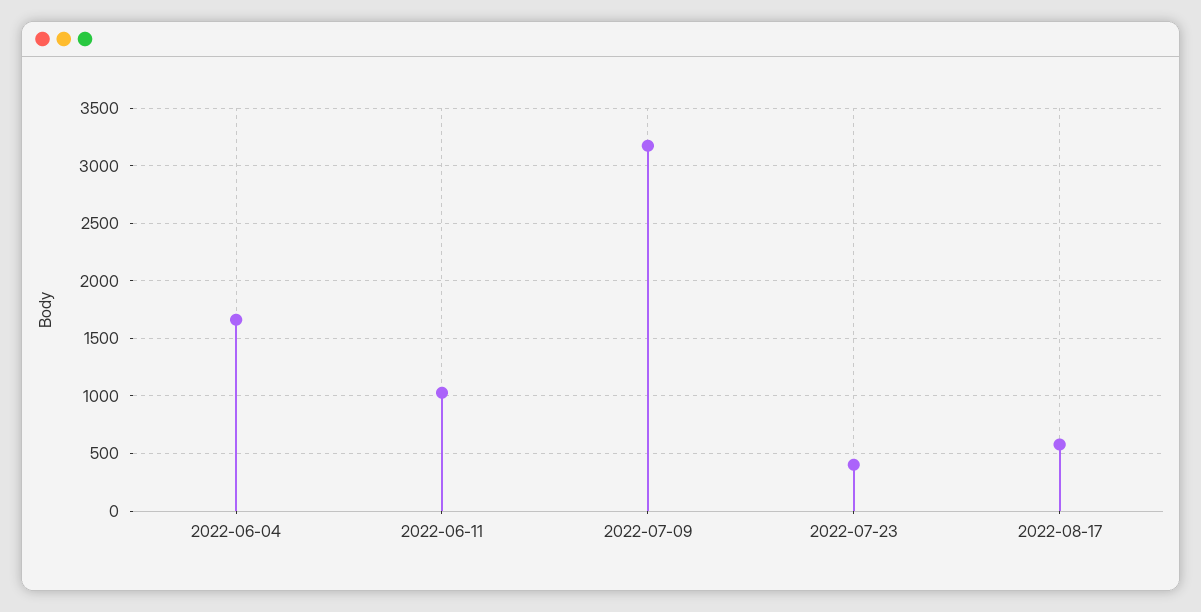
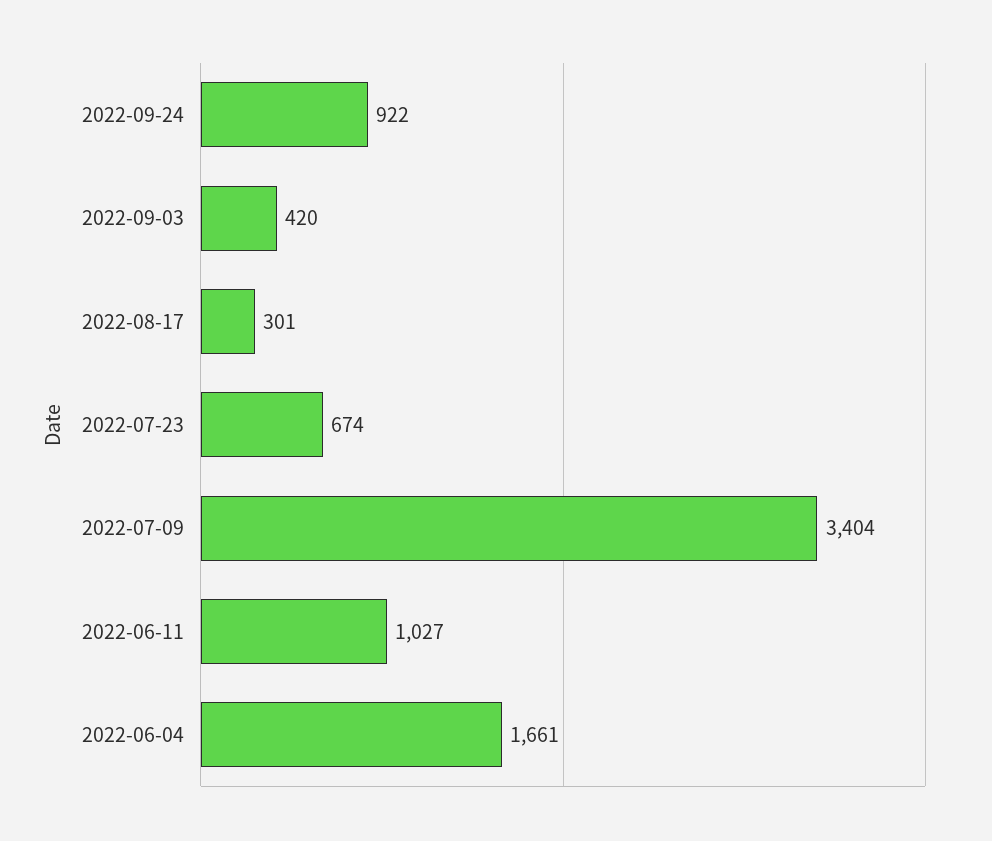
2022-07-09: 3200 -> 3404
2022-07-23: 400 -> 674
2022-08-17: 600 -> 301
2022-09-24: none -> 922
2022-09-03: none -> 420

